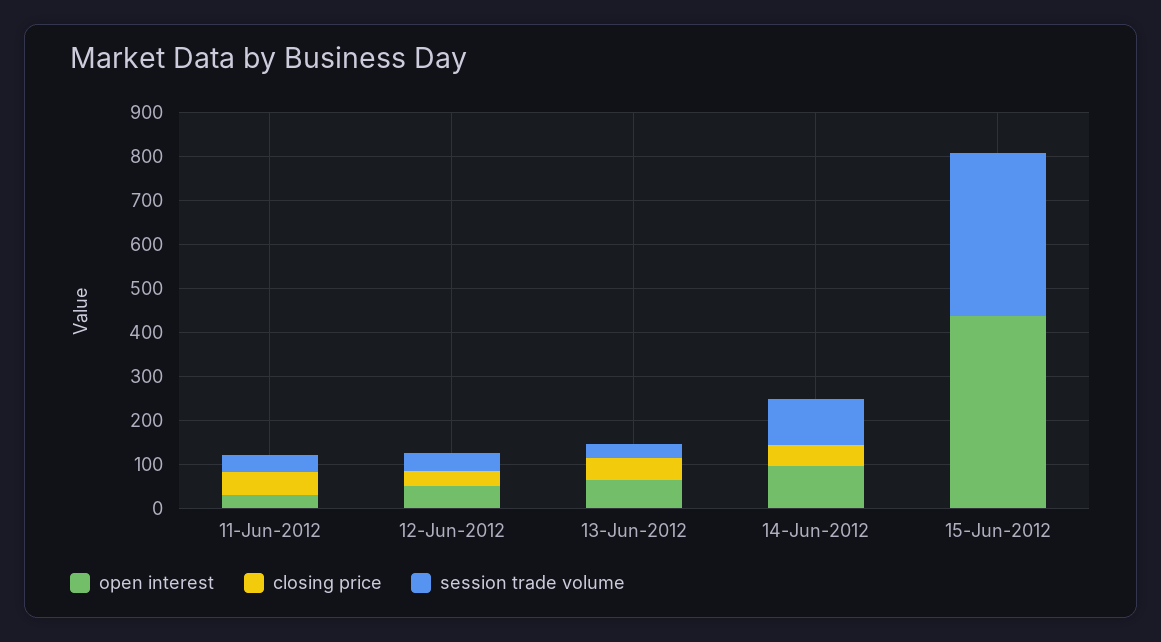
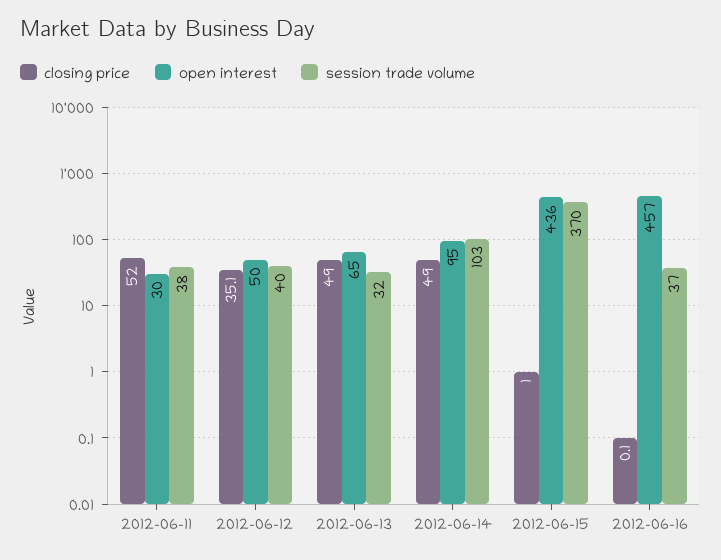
closing price, 2012-06-16: none -> 0.1
open interest, 2012-06-16: none -> 457
session trade volume, 2012-06-16: none -> 37

